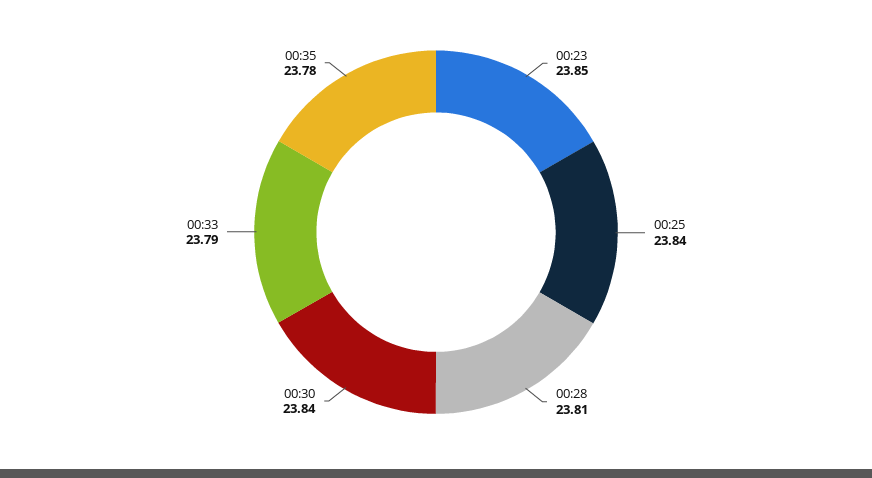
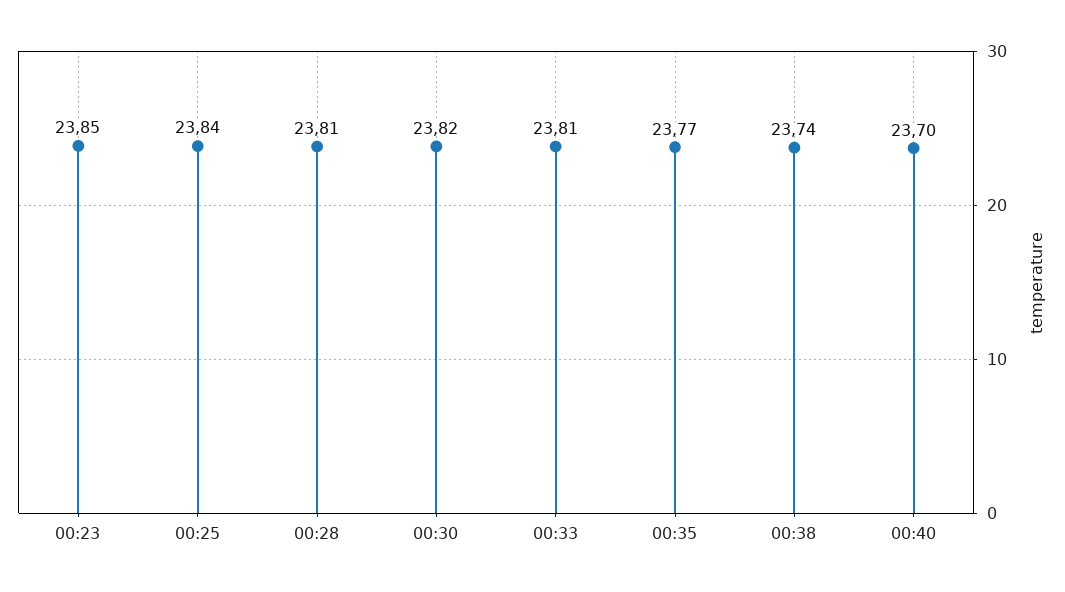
00:30: 23.84 -> 23.82
00:33: 23.79 -> 23.81
00:35: 23.78 -> 23.77
00:38: none -> 23.74
00:40: none -> 23.7

